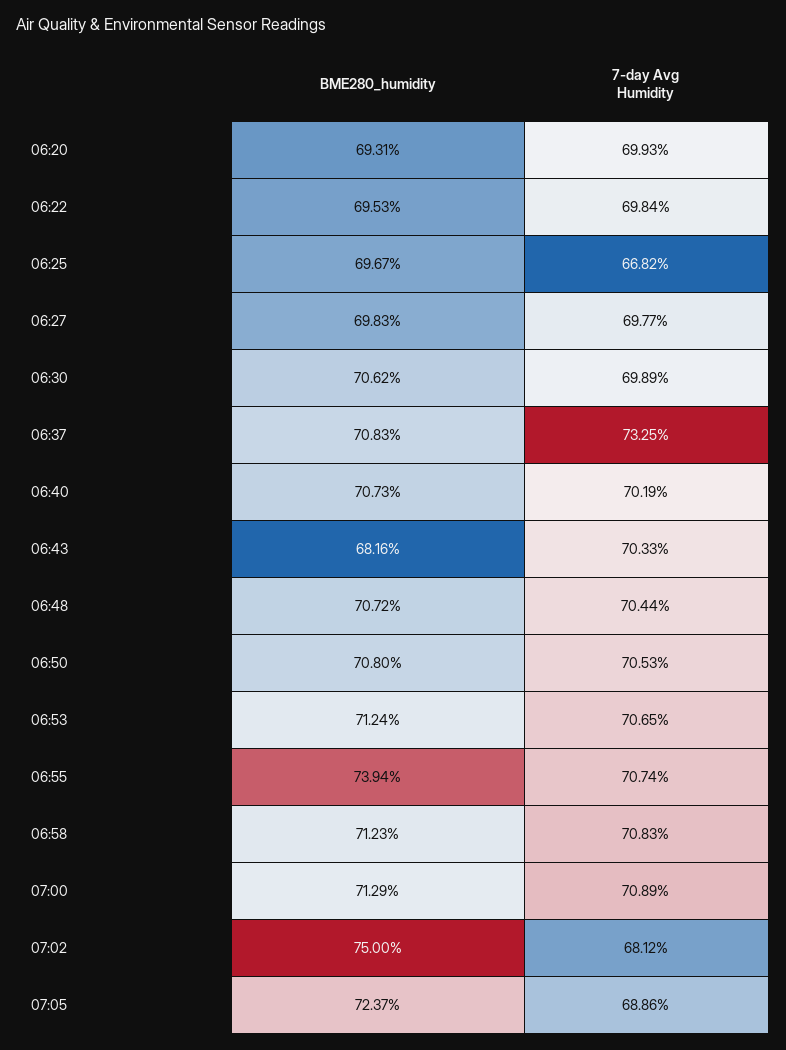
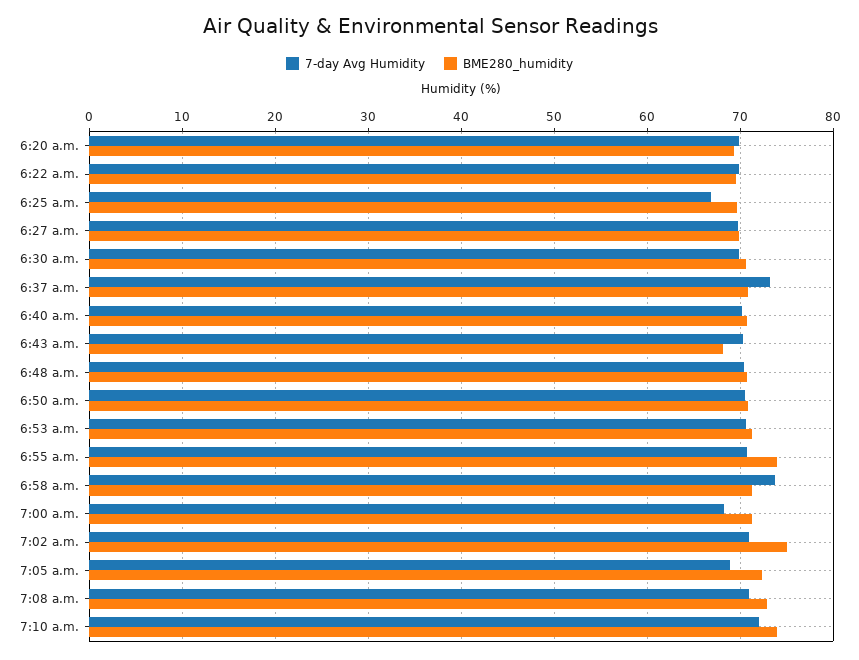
7-day Avg Humidity, 06:58: 70.83 -> 74
7-day Avg Humidity, 07:00: 70.89 -> 68
7-day Avg Humidity, 07:02: 68.12 -> 71
7-day Avg Humidity, 7:08 a.m.: none -> 71
BME280_humidity, 7:08 a.m.: none -> 73
7-day Avg Humidity, 7:10 a.m.: none -> 72
BME280_humidity, 7:10 a.m.: none -> 74

